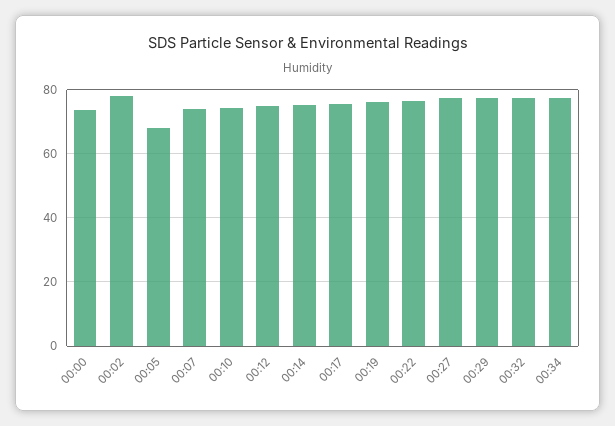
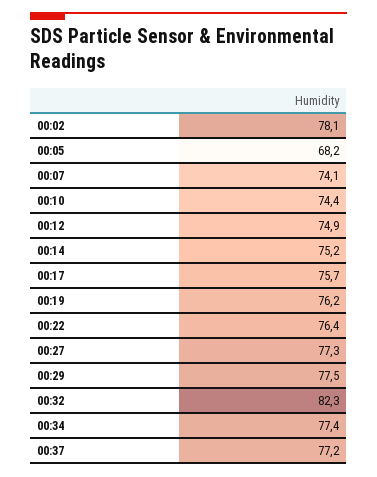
00:00: 74 -> none
00:32: 78 -> 82.3
00:37: none -> 77.2

